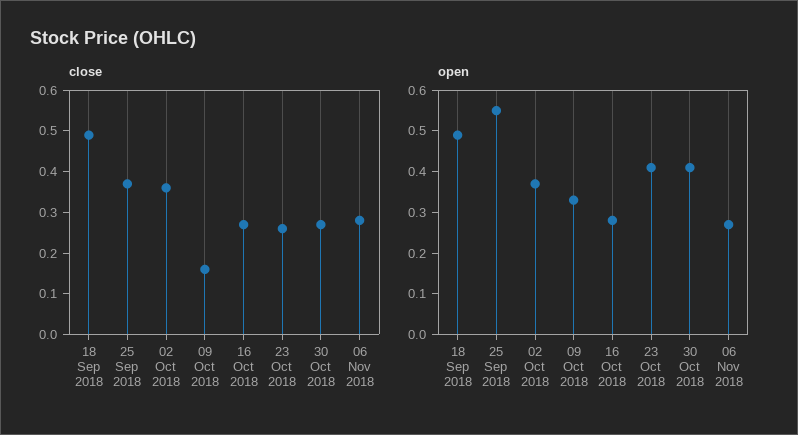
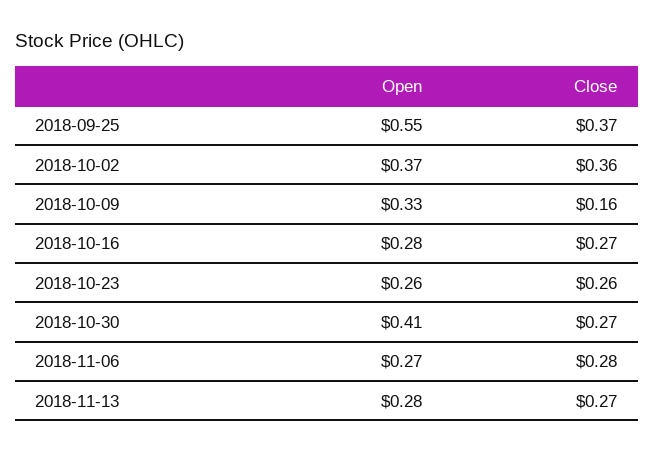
close, 18 Sep 2018: 0.5 -> none
open, 18 Sep 2018: 0.5 -> none
open, 23 Oct 2018: 0.4 -> 0.26
open, 2018-11-13: none -> 0.28
close, 2018-11-13: none -> 0.27

